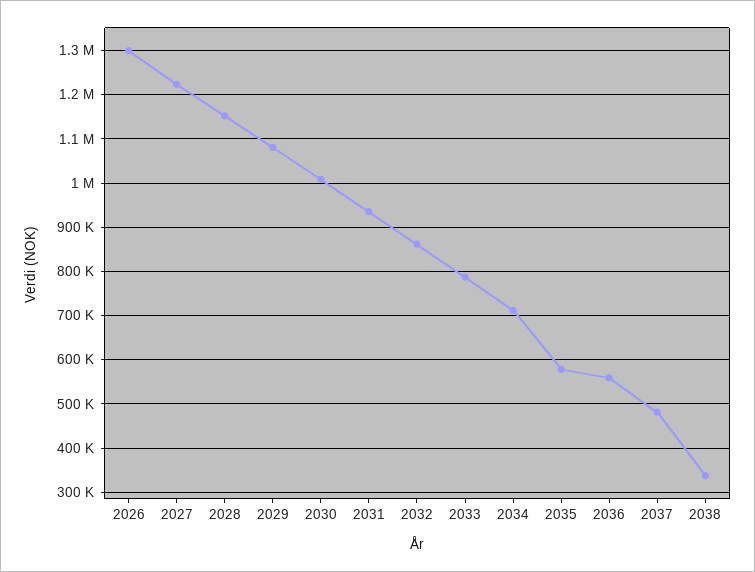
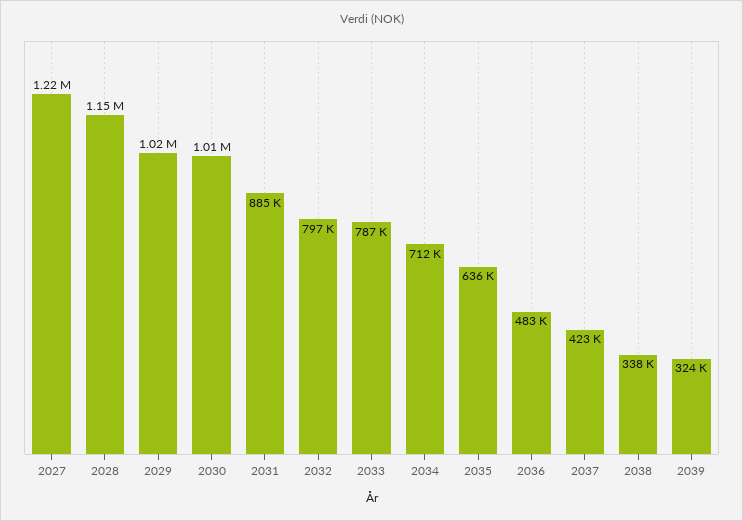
2026: 1300000 -> none
2029: 1080000 -> 1020000
2031: 940000 -> 885000
2032: 860000 -> 797000
2035: 580000 -> 636000
2036: 560000 -> 483000
2037: 480000 -> 423000
2039: none -> 324000

